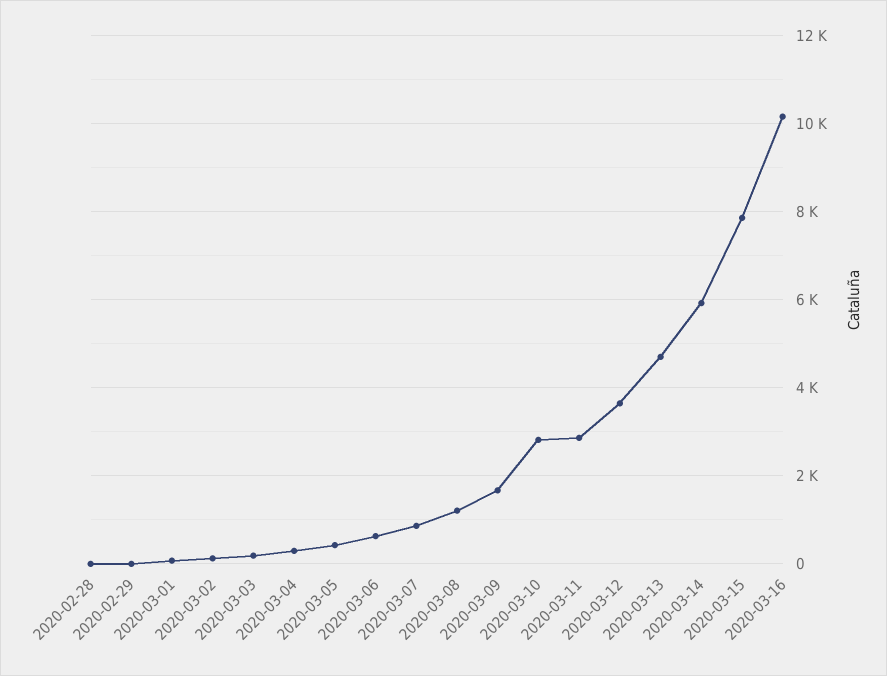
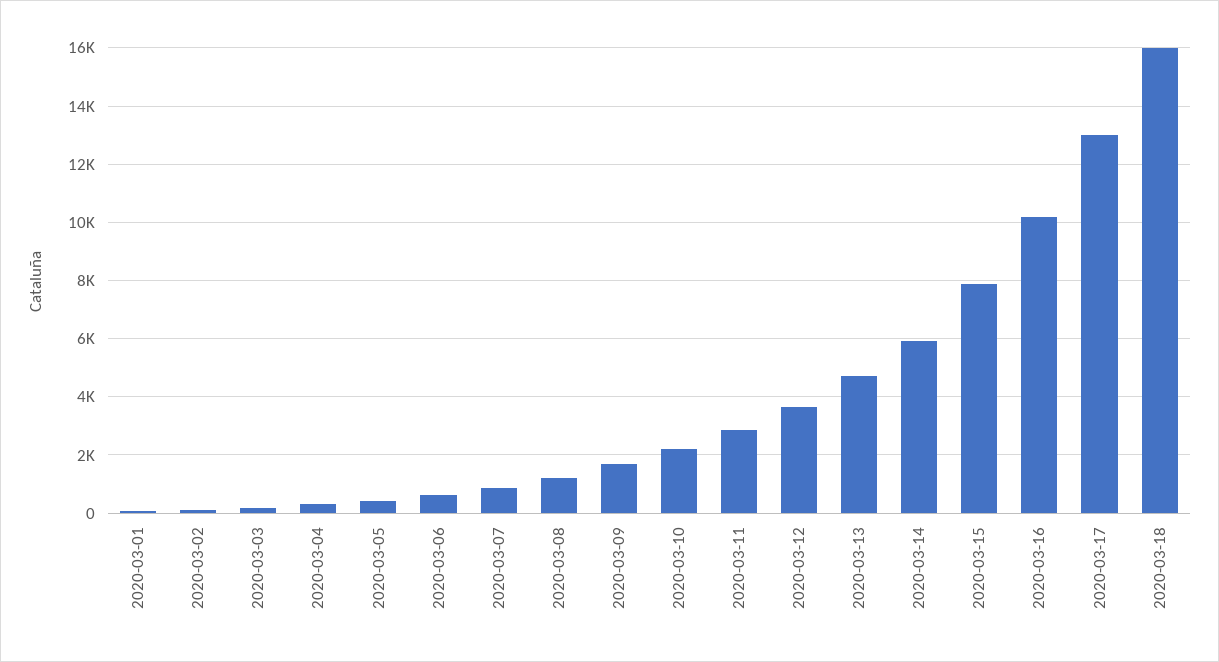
2020-02-28: 0 -> none
2020-02-29: 0 -> none
2020-03-10: 2800 -> 2250
2020-03-17: none -> 13000
2020-03-18: none -> 16000

